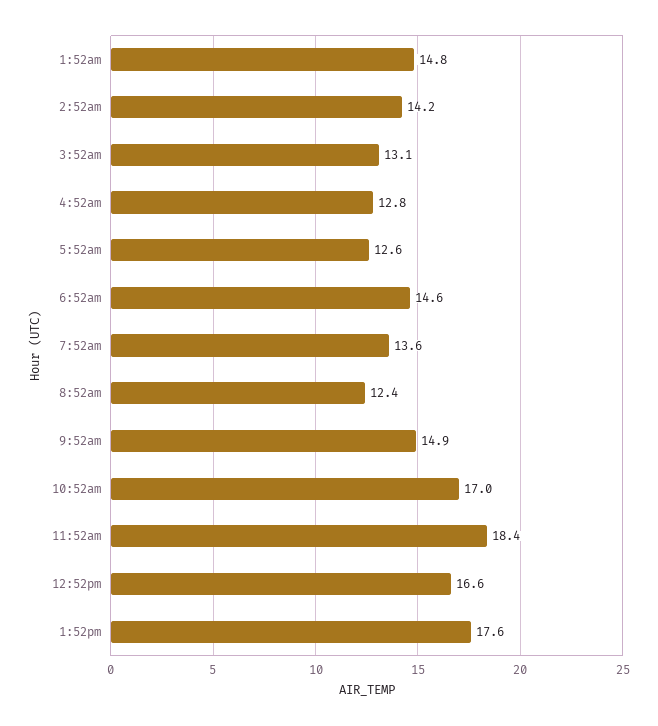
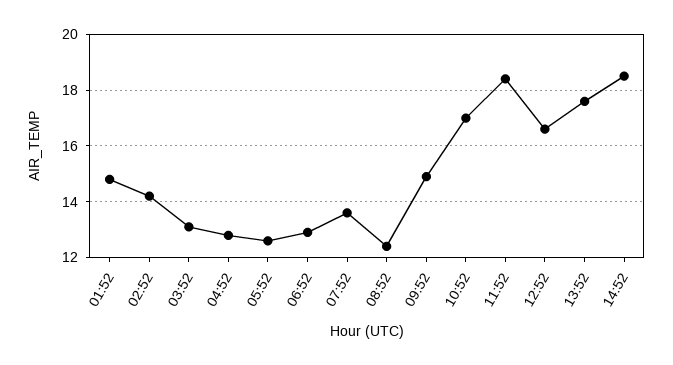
6:52am: 14.6 -> 13
14:52: none -> 18.5

